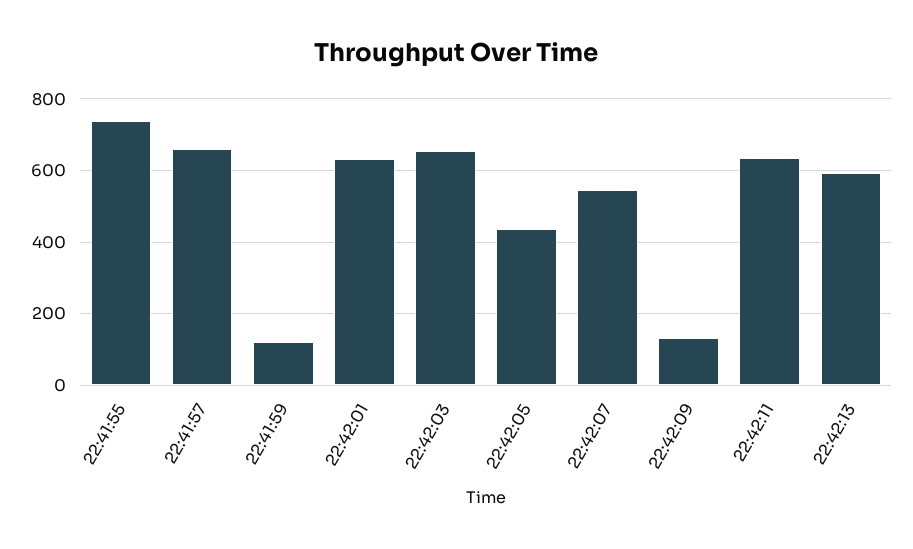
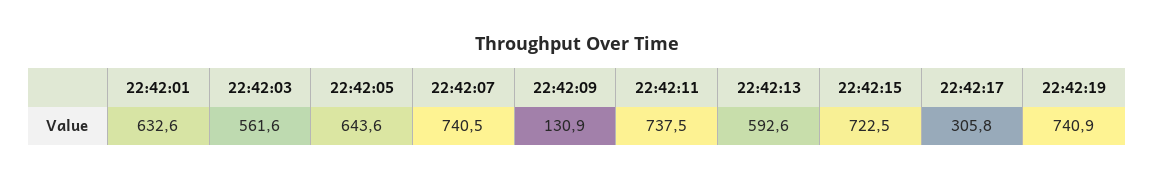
22:41:55: 740 -> none
22:41:57: 660 -> none
22:41:59: 120 -> none
22:42:03: 660 -> 561.6
22:42:05: 440 -> 643.6
22:42:07: 540 -> 740.5
22:42:11: 640 -> 737.5
22:42:15: none -> 722.5
22:42:17: none -> 305.8
22:42:19: none -> 740.9

